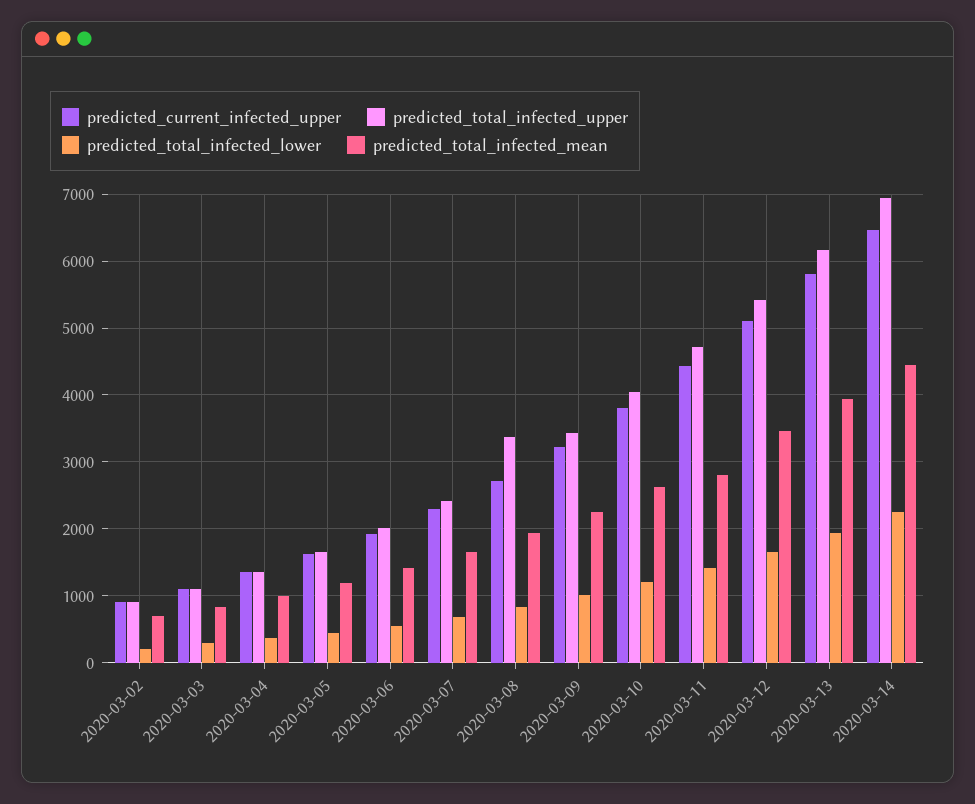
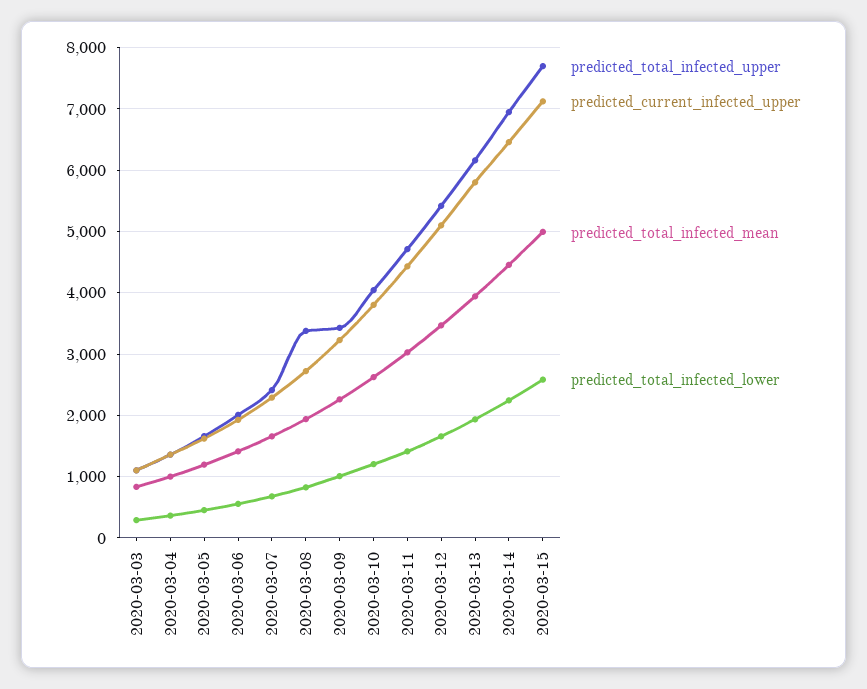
predicted_current_infected_upper, 2020-03-02: 900 -> none
predicted_total_infected_upper, 2020-03-02: 900 -> none
predicted_total_infected_lower, 2020-03-02: 200 -> none
predicted_total_infected_mean, 2020-03-02: 700 -> none
predicted_total_infected_mean, 2020-03-11: 2800 -> 3000
predicted_total_infected_upper, 2020-03-15: none -> 7700
predicted_current_infected_upper, 2020-03-15: none -> 7100
predicted_total_infected_mean, 2020-03-15: none -> 5000
predicted_total_infected_lower, 2020-03-15: none -> 2600

